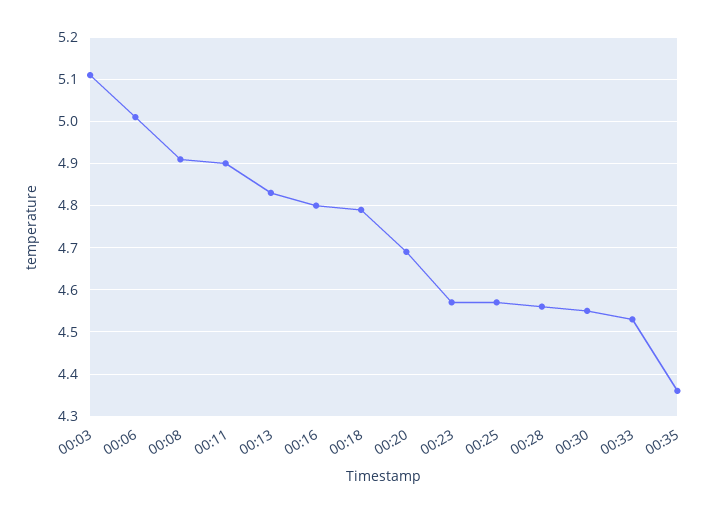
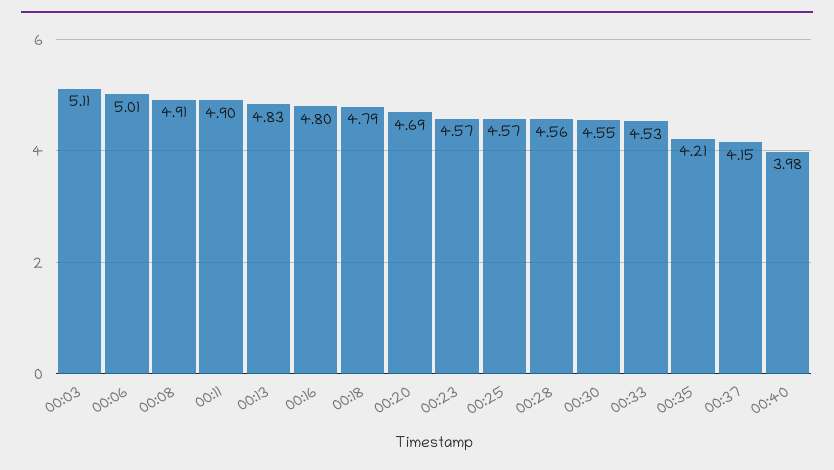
00:35: 4.35 -> 4.21
00:37: none -> 4.15
00:40: none -> 3.98

